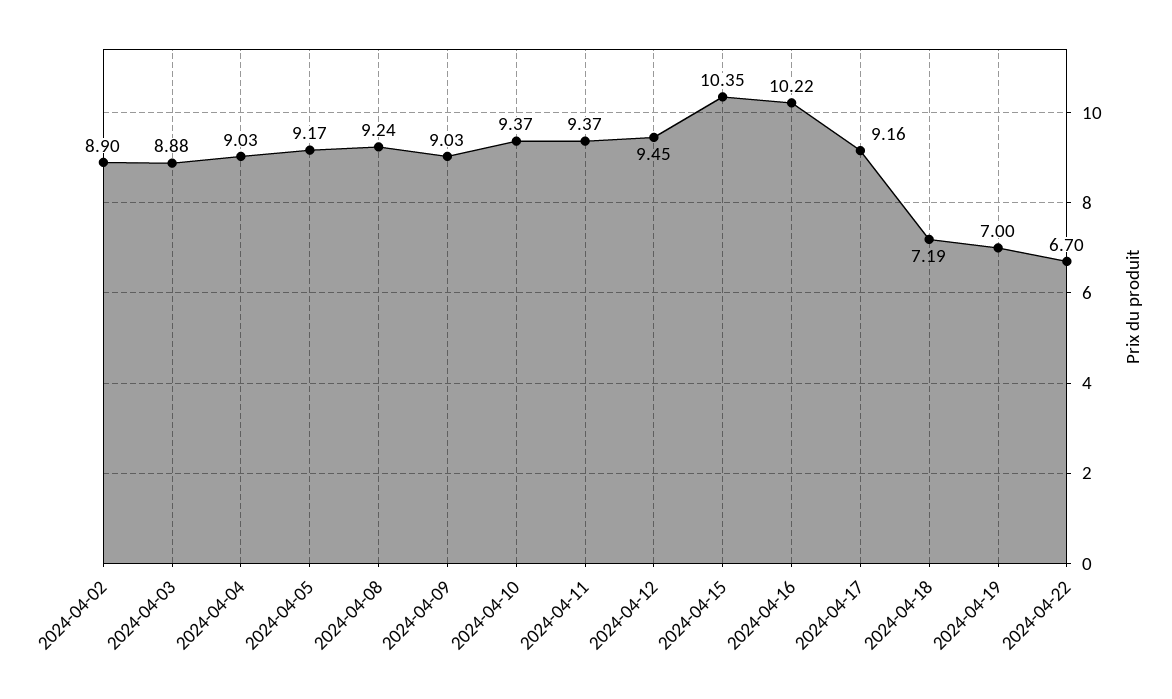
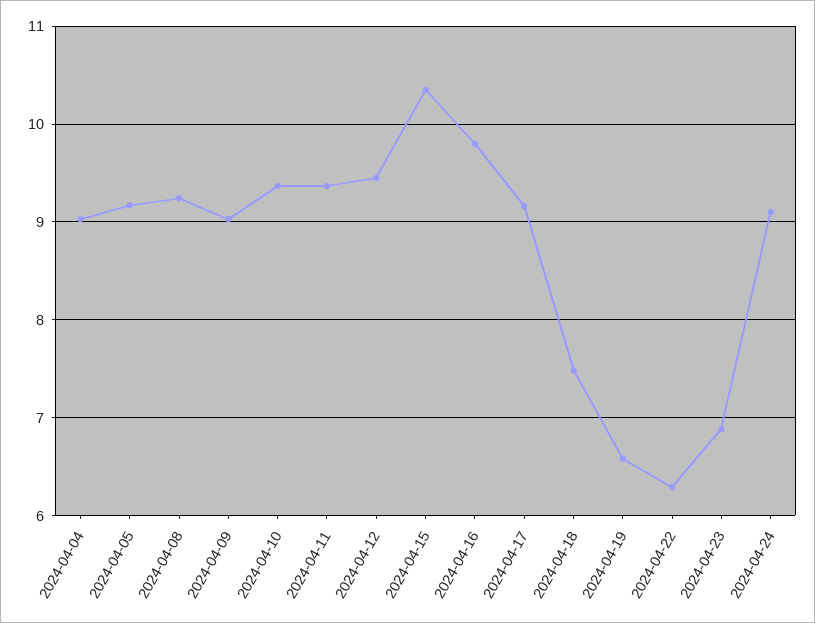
2024-04-02: 8.9 -> none
2024-04-03: 8.88 -> none
2024-04-16: 10.22 -> 9.8
2024-04-18: 7.19 -> 7.5
2024-04-19: 7 -> 6.6
2024-04-22: 6.7 -> 6.3
2024-04-23: none -> 6.9
2024-04-24: none -> 9.1

